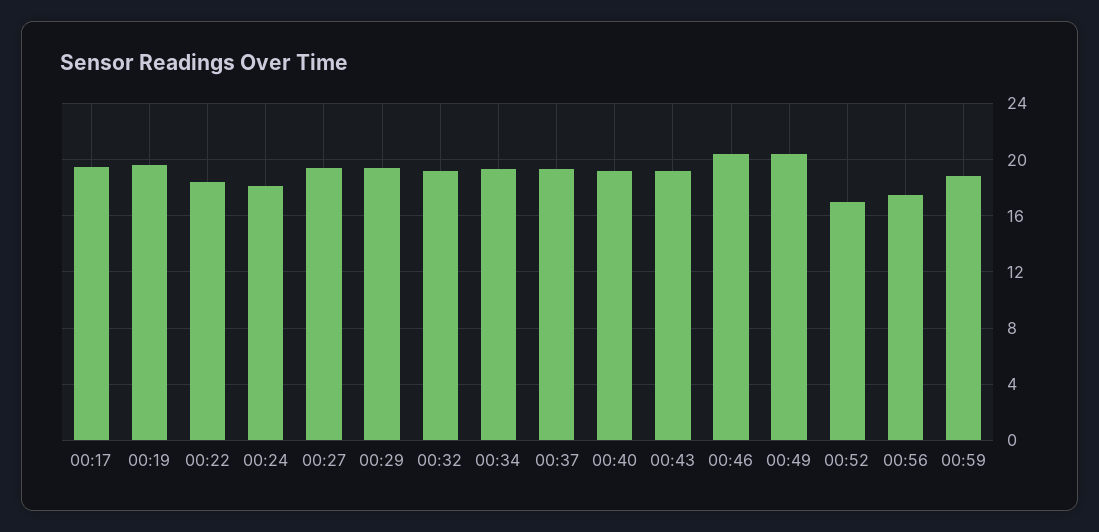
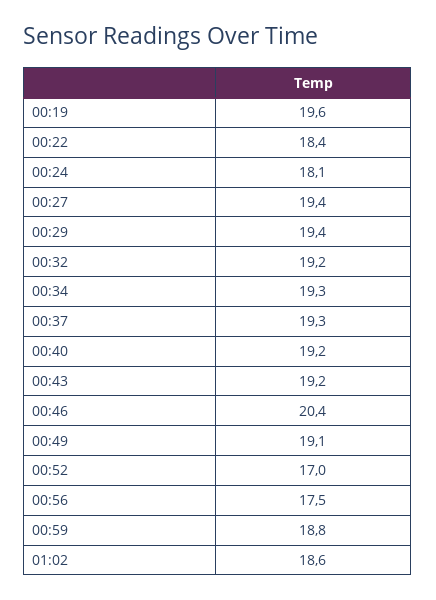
00:17: 19.5 -> none
00:49: 20.5 -> 19.1
01:02: none -> 18.6

